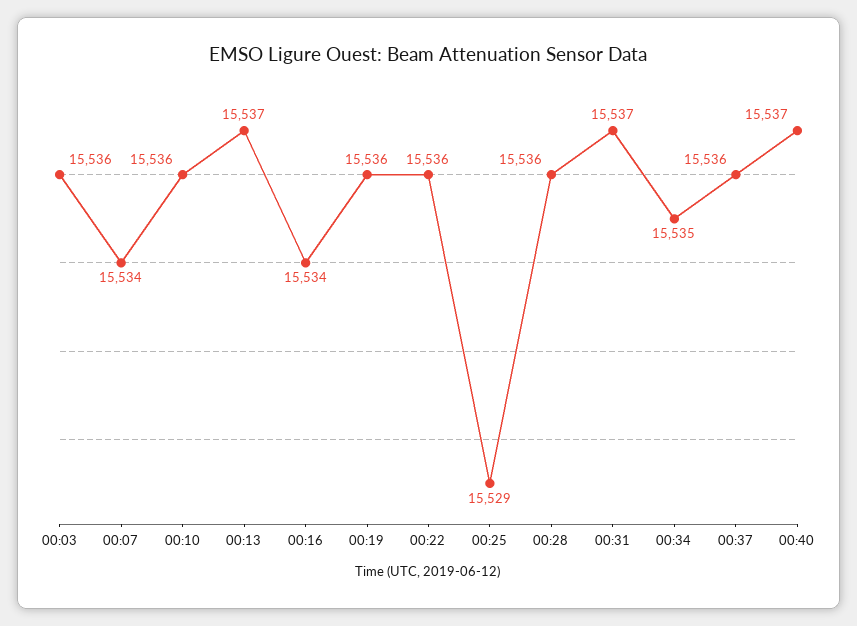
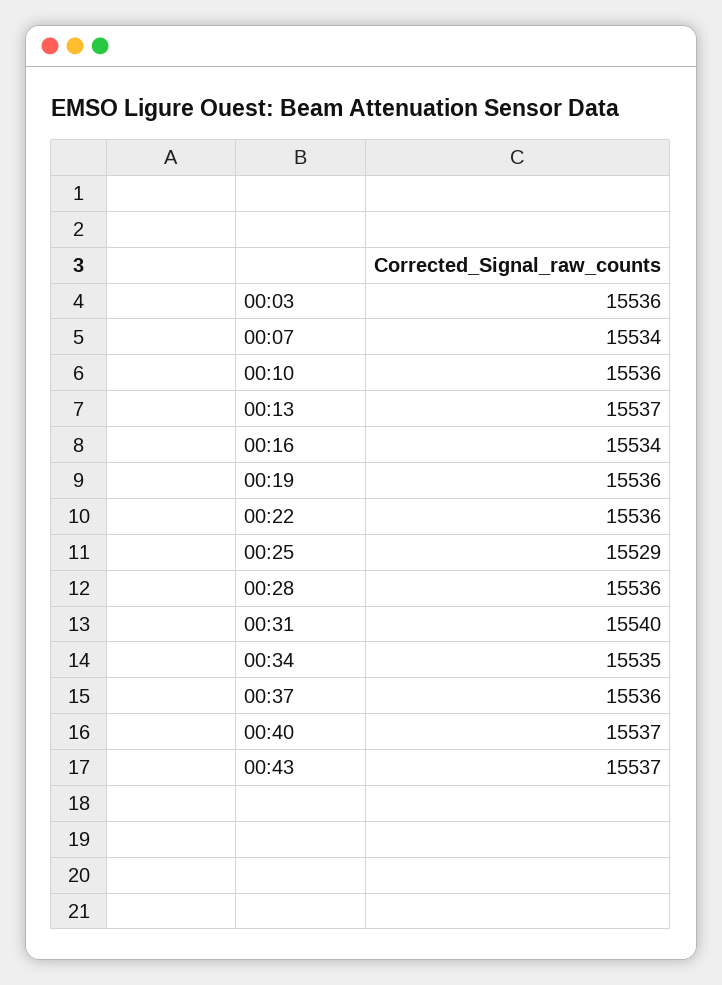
00:31: 15537 -> 15540
00:43: none -> 15537

